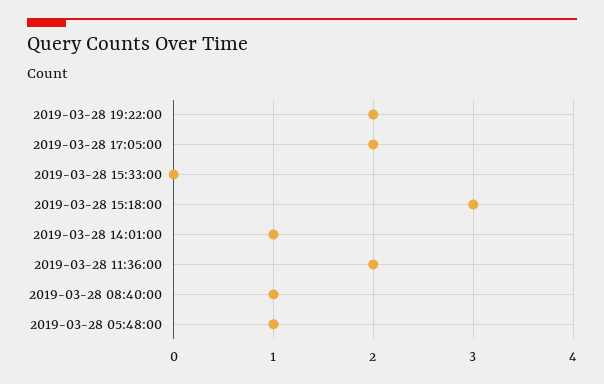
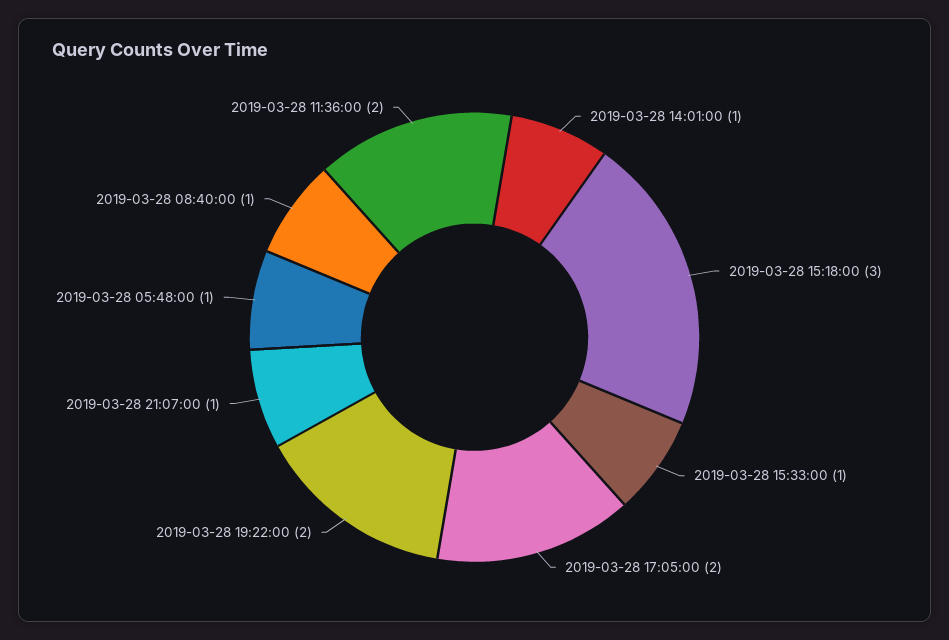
2019-03-28 15:33:00: 0 -> 1
2019-03-28 21:07:00: none -> 1

